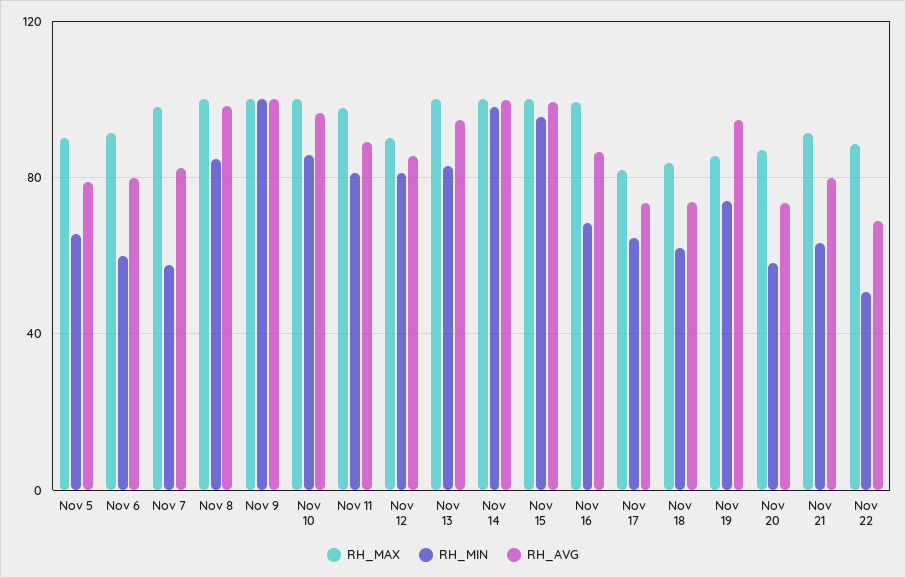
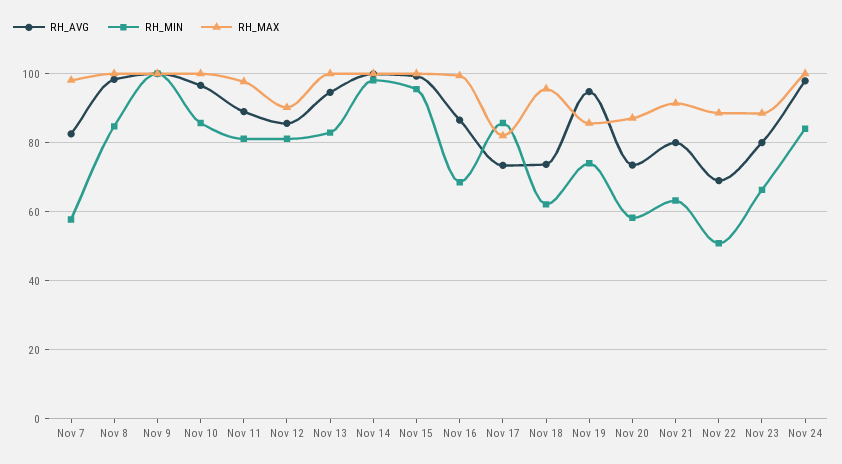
RH_MAX, Nov 5: 90 -> none
RH_MIN, Nov 5: 65 -> none
RH_AVG, Nov 5: 80 -> none
RH_MAX, Nov 6: 90 -> none
RH_MIN, Nov 6: 60 -> none
RH_AVG, Nov 6: 80 -> none
RH_MIN, Nov 17: 65 -> 86
RH_MAX, Nov 18: 85 -> 96
RH_AVG, Nov 23: none -> 80
RH_MIN, Nov 23: none -> 66
RH_MAX, Nov 23: none -> 88
RH_AVG, Nov 24: none -> 98
RH_MIN, Nov 24: none -> 84
RH_MAX, Nov 24: none -> 100

